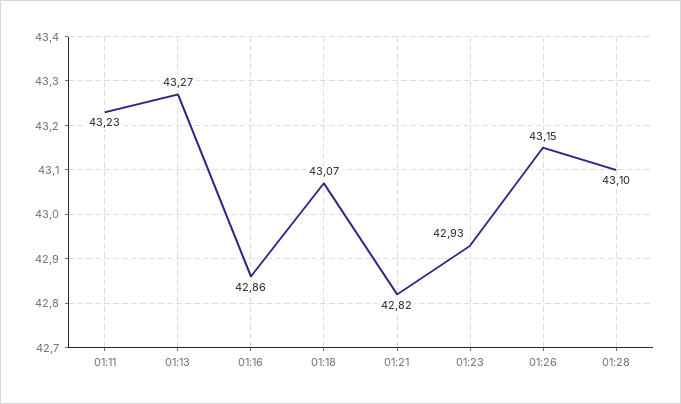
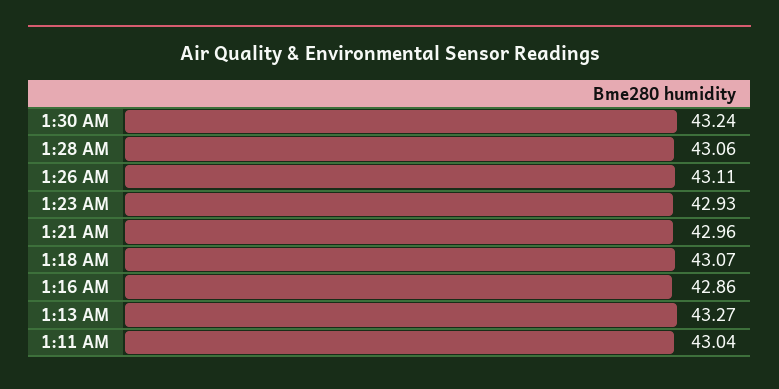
01:11: 43.23 -> 43.04
01:21: 42.82 -> 42.96
01:26: 43.15 -> 43.11
01:28: 43.1 -> 43.06
1:30 AM: none -> 43.24

